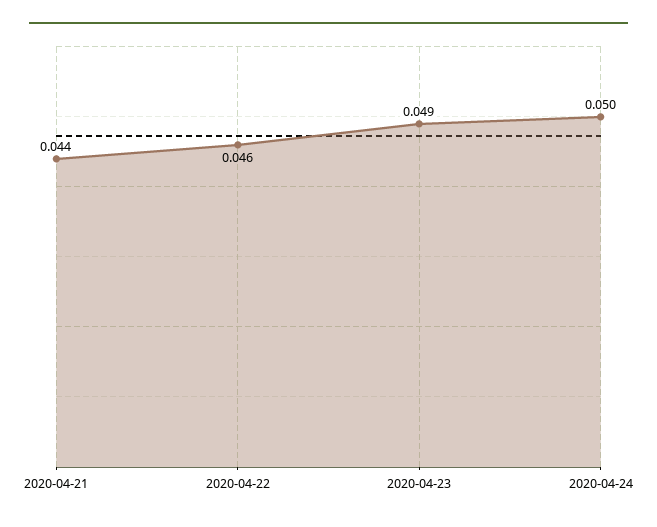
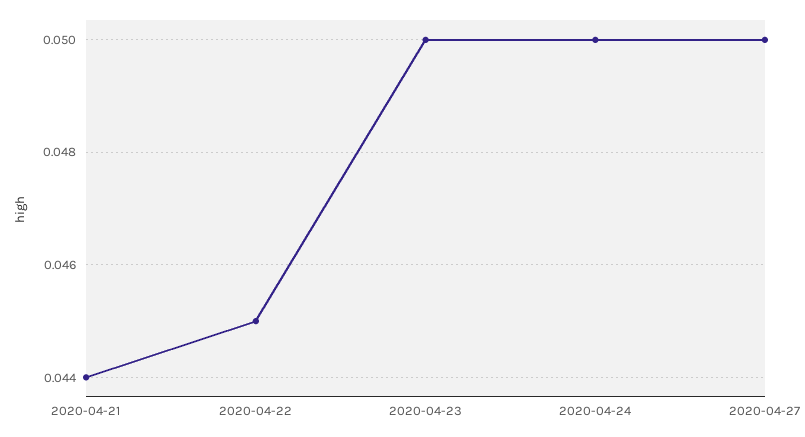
2020-04-22: 0.046 -> 0.045
2020-04-23: 0.049 -> 0.05
2020-04-27: none -> 0.05

